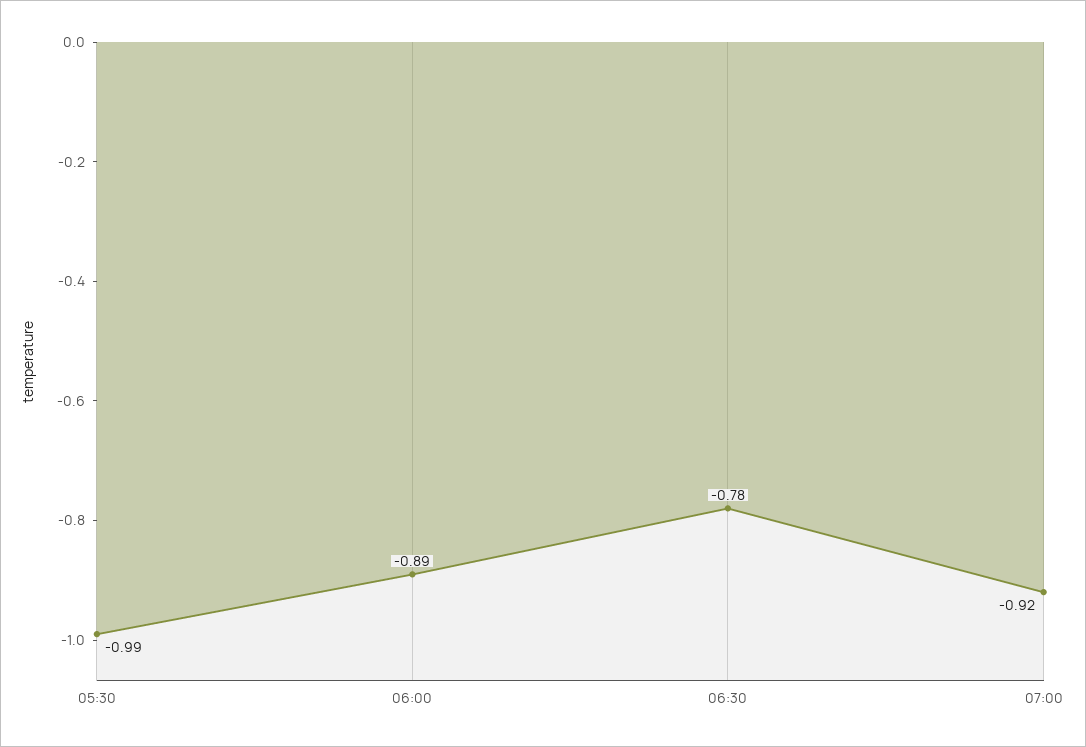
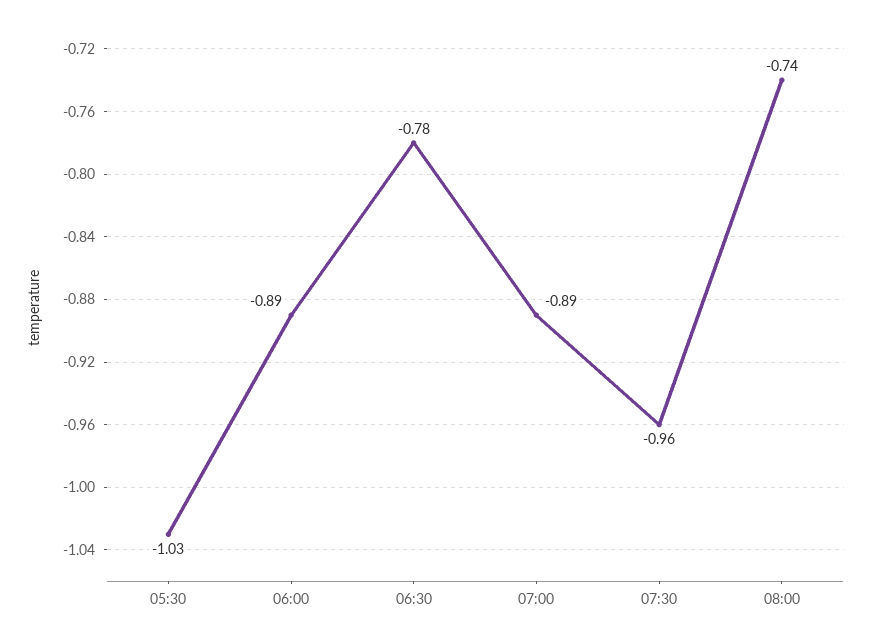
05:30: -0.99 -> -1.03
07:00: -0.92 -> -0.89
07:30: none -> -0.96
08:00: none -> -0.74

